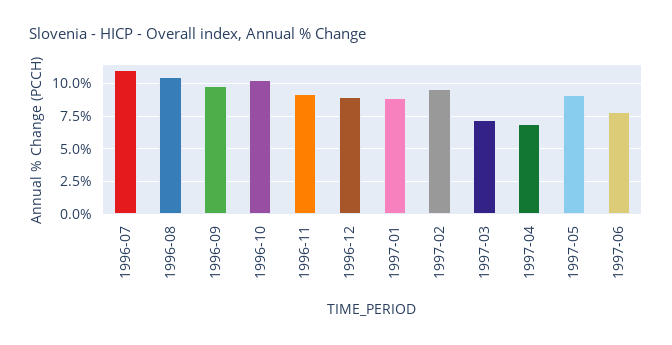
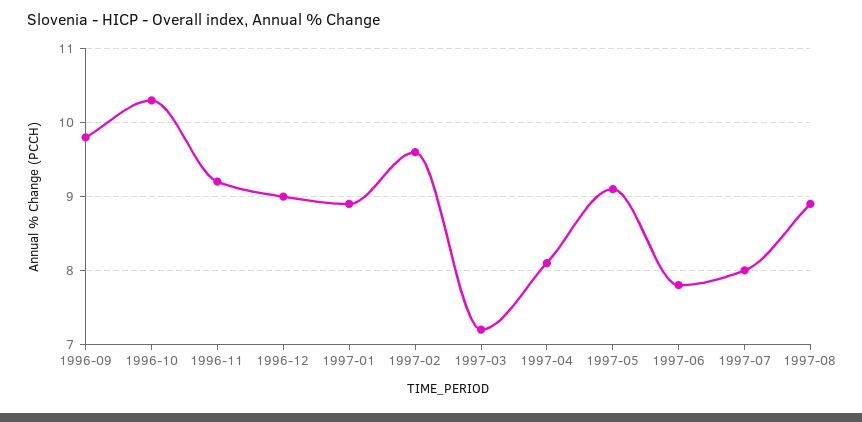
1996-07: 11 -> none
1996-08: 10.5 -> none
1997-04: 7 -> 8.1
1997-07: none -> 8
1997-08: none -> 8.9

